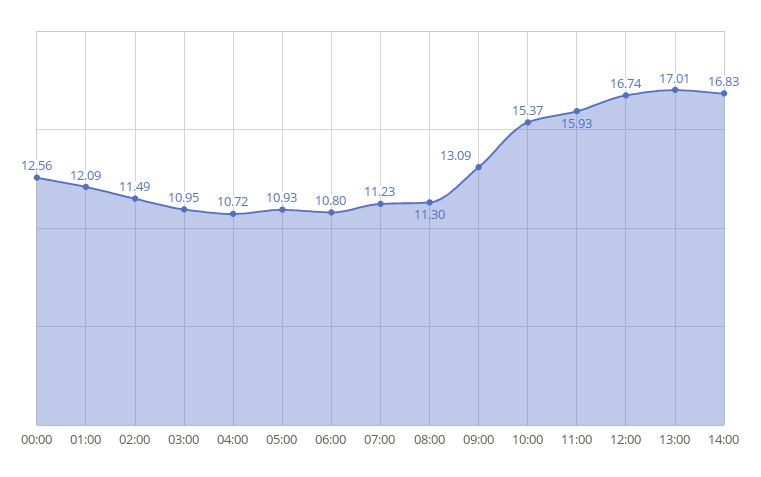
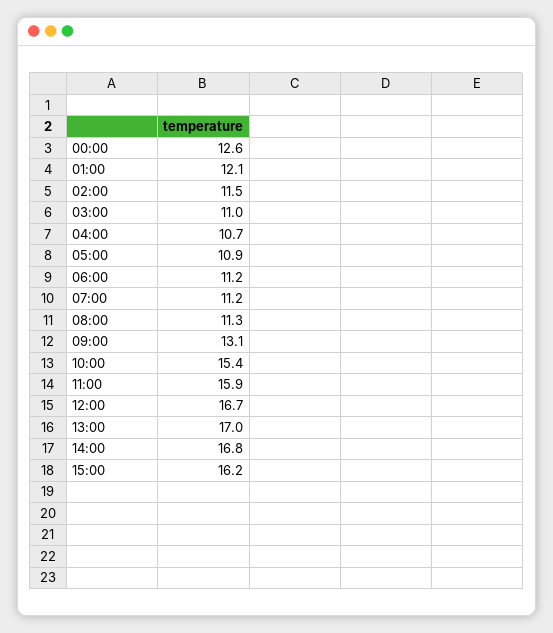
06:00: 10.8 -> 11.2
15:00: none -> 16.2

